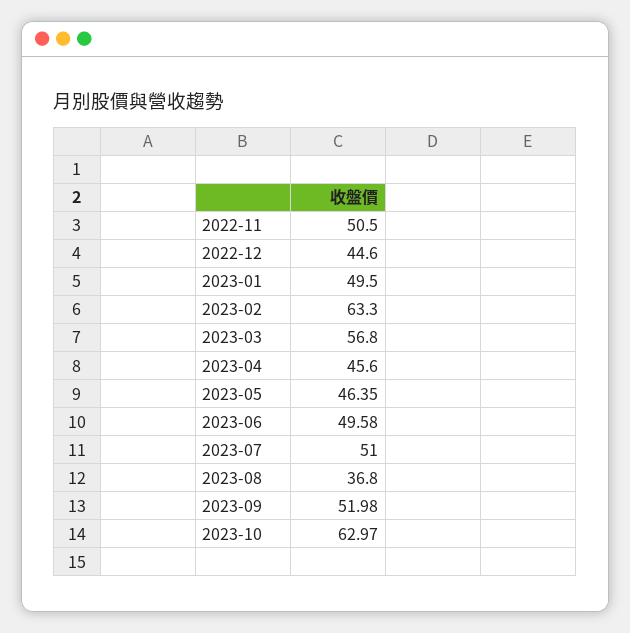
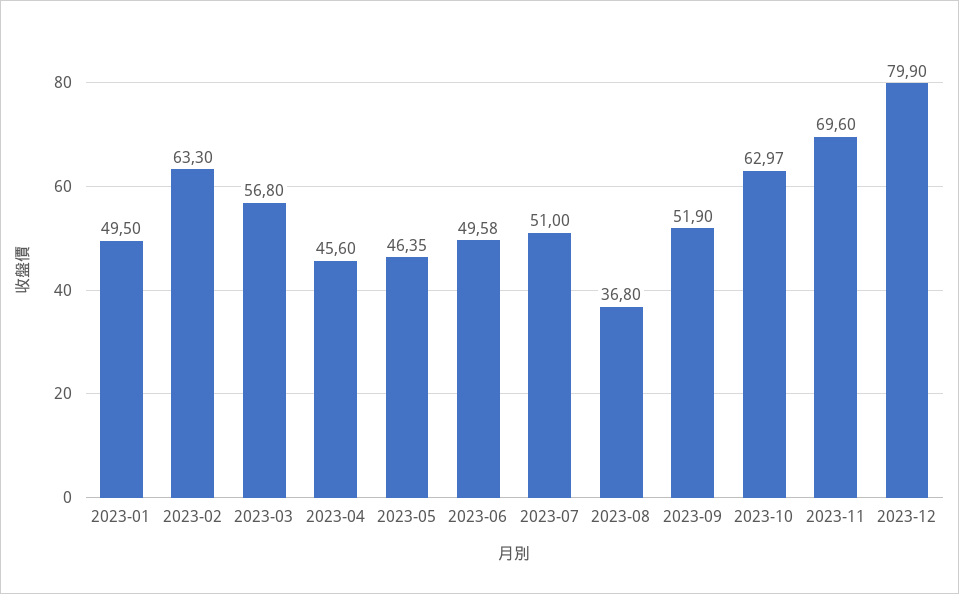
2022-11: 50.5 -> none
2022-12: 44.6 -> none
2023-09: 51.98 -> 51.9
2023-11: none -> 69.6
2023-12: none -> 79.9

